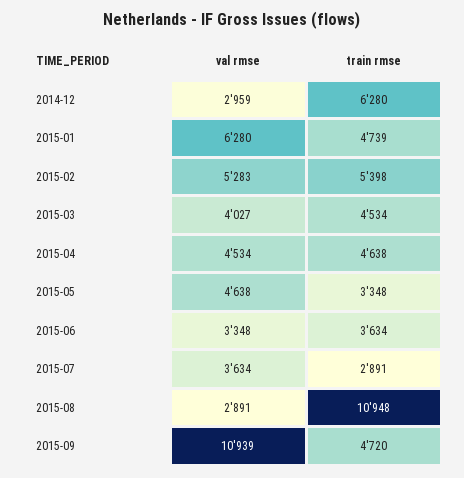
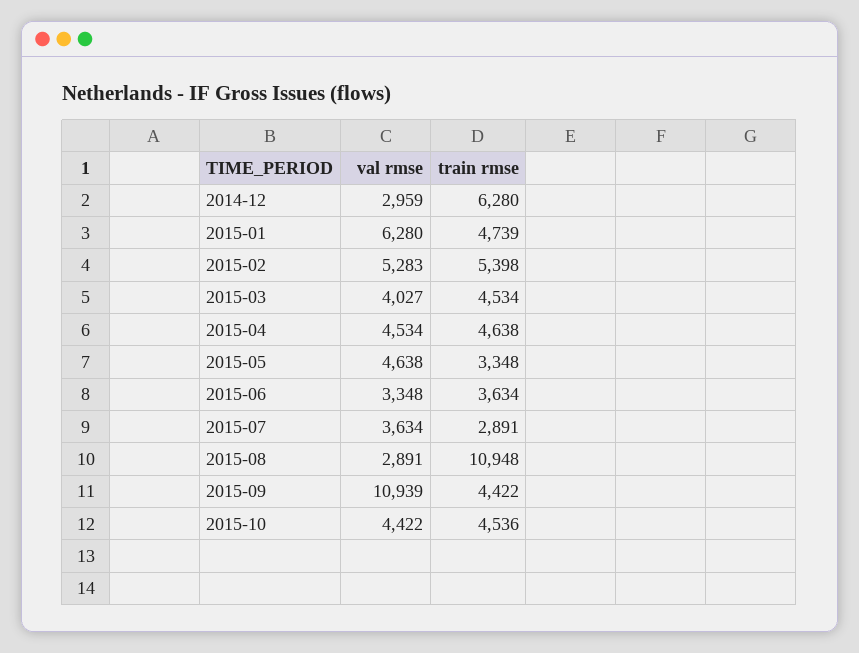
train rmse, 2015-09: 4720 -> 4422
val rmse, 2015-10: none -> 4422
train rmse, 2015-10: none -> 4536

